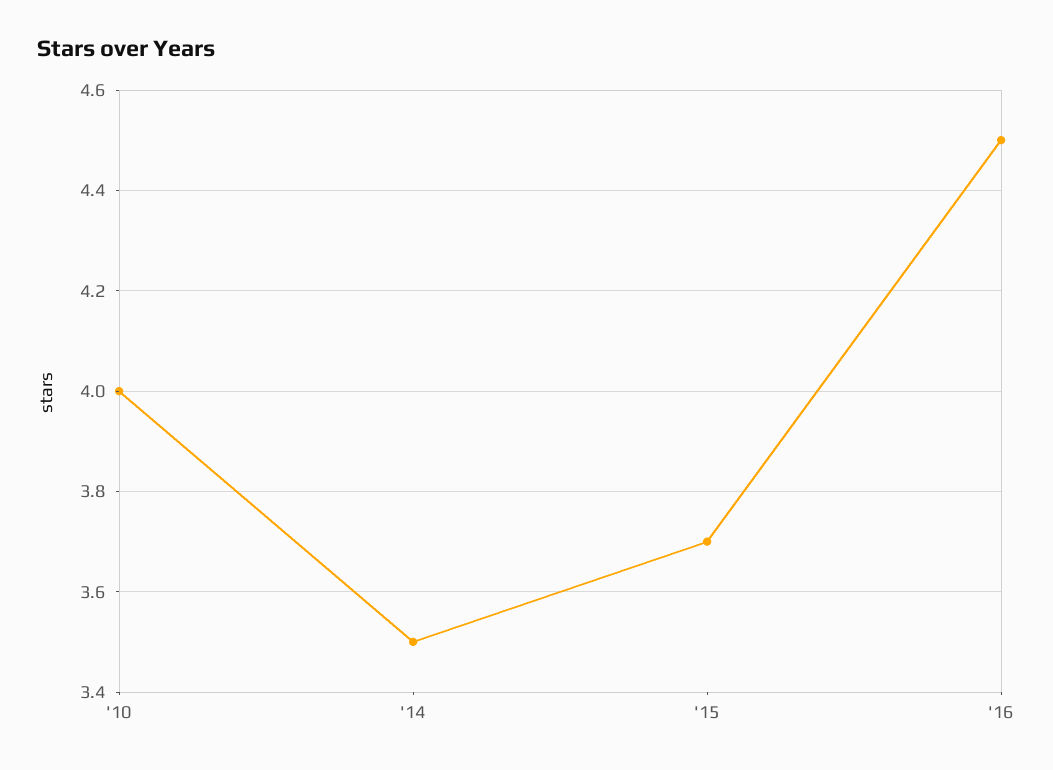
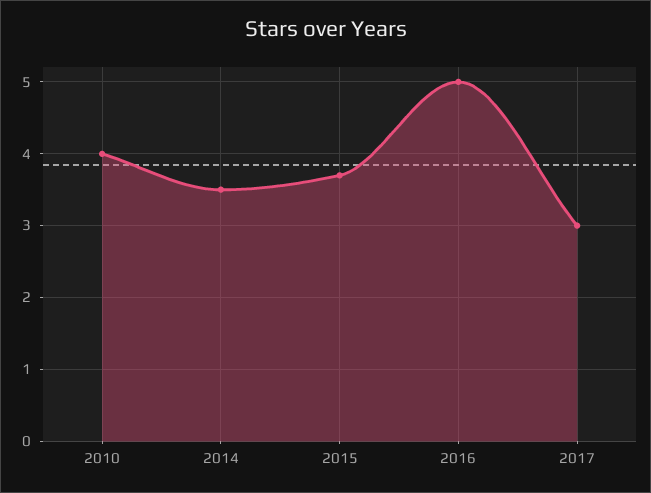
'16: 4.5 -> 5
2017: none -> 3

